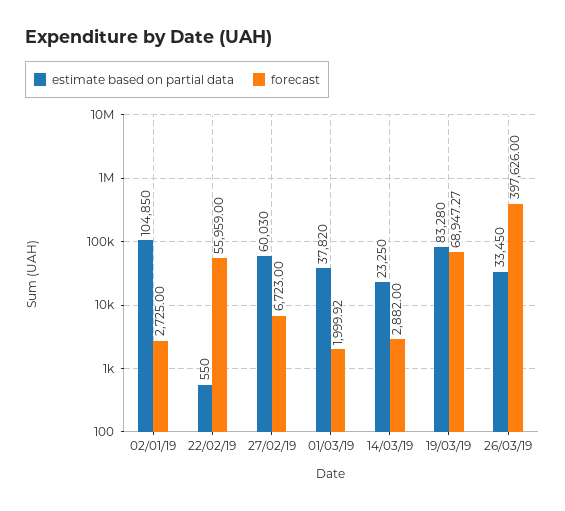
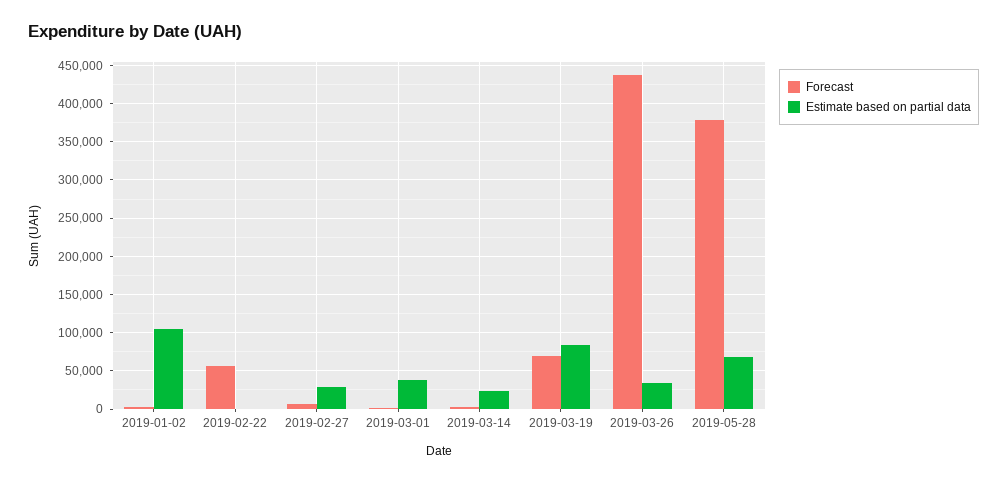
estimate based on partial data, 27/02/19: 60030 -> 30000
forecast, 26/03/19: 397626 -> 440000
forecast, 2019-05-28: none -> 380000
estimate based on partial data, 2019-05-28: none -> 70000

